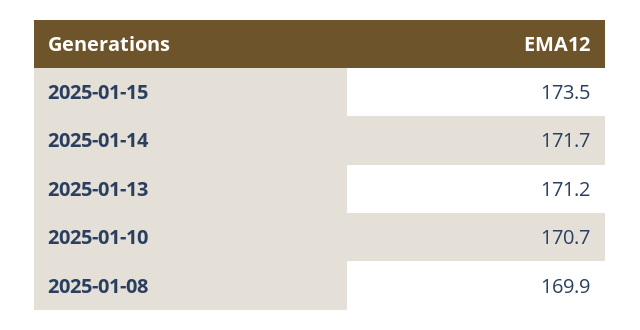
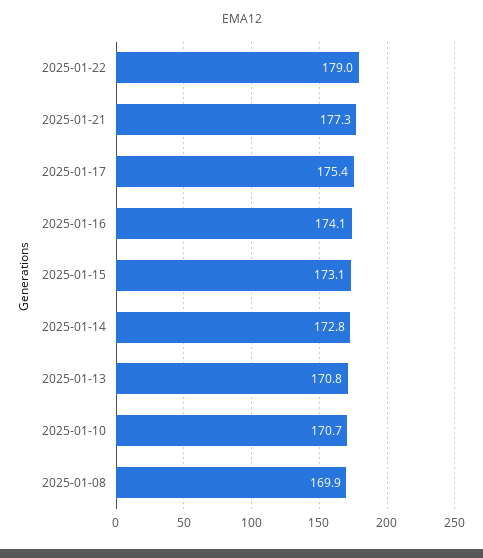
2025-01-15: 173.5 -> 173.1
2025-01-14: 171.7 -> 172.8
2025-01-13: 171.2 -> 170.8
2025-01-22: none -> 179
2025-01-21: none -> 177.3
2025-01-17: none -> 175.4
2025-01-16: none -> 174.1

